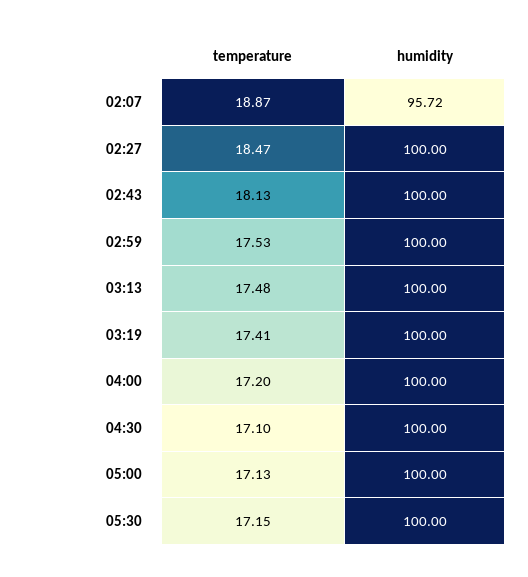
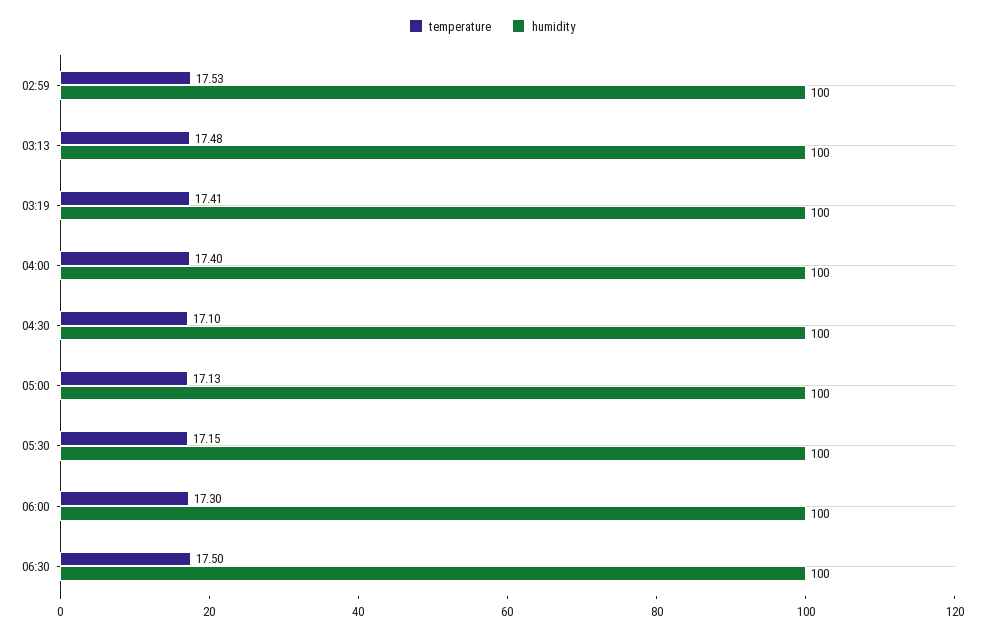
temperature, 02:07: 18.87 -> none
humidity, 02:07: 95.72 -> none
temperature, 02:27: 18.47 -> none
humidity, 02:27: 100 -> none
temperature, 02:43: 18.13 -> none
humidity, 02:43: 100 -> none
temperature, 04:00: 17.2 -> 17.4
temperature, 06:00: none -> 17.3
humidity, 06:00: none -> 100
temperature, 06:30: none -> 17.5
humidity, 06:30: none -> 100

